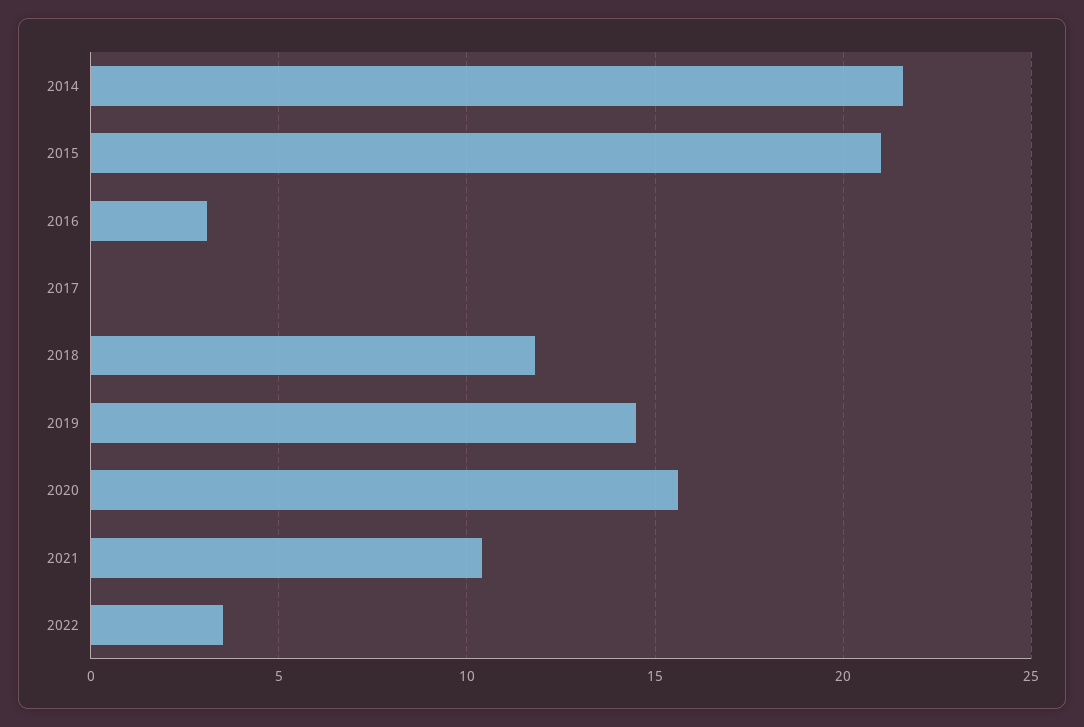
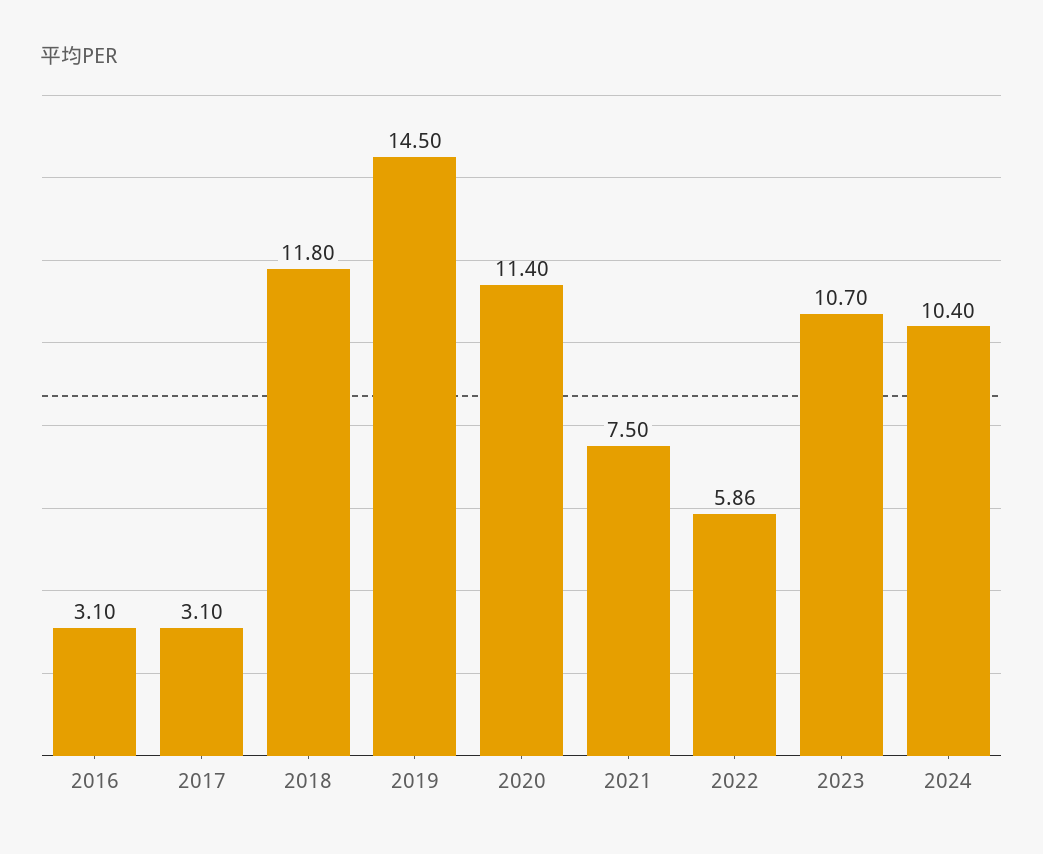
2014: 21.5 -> none
2015: 21 -> none
2017: 0 -> 3.1
2020: 15.5 -> 11.4
2021: 10.5 -> 7.5
2022: 3.5 -> 5.86
2023: none -> 10.7
2024: none -> 10.4

